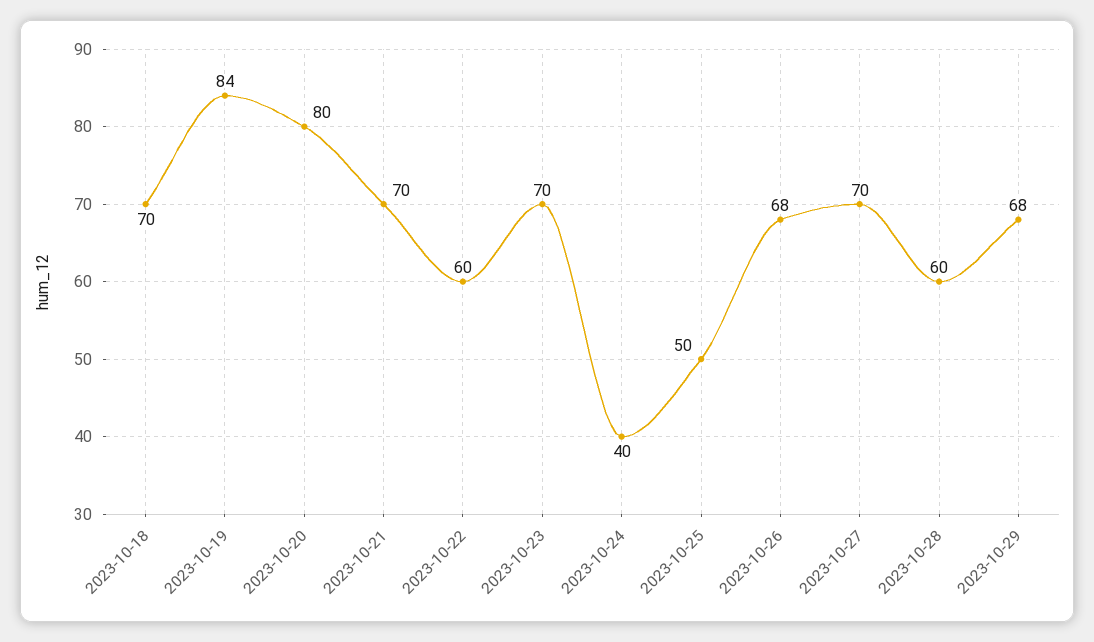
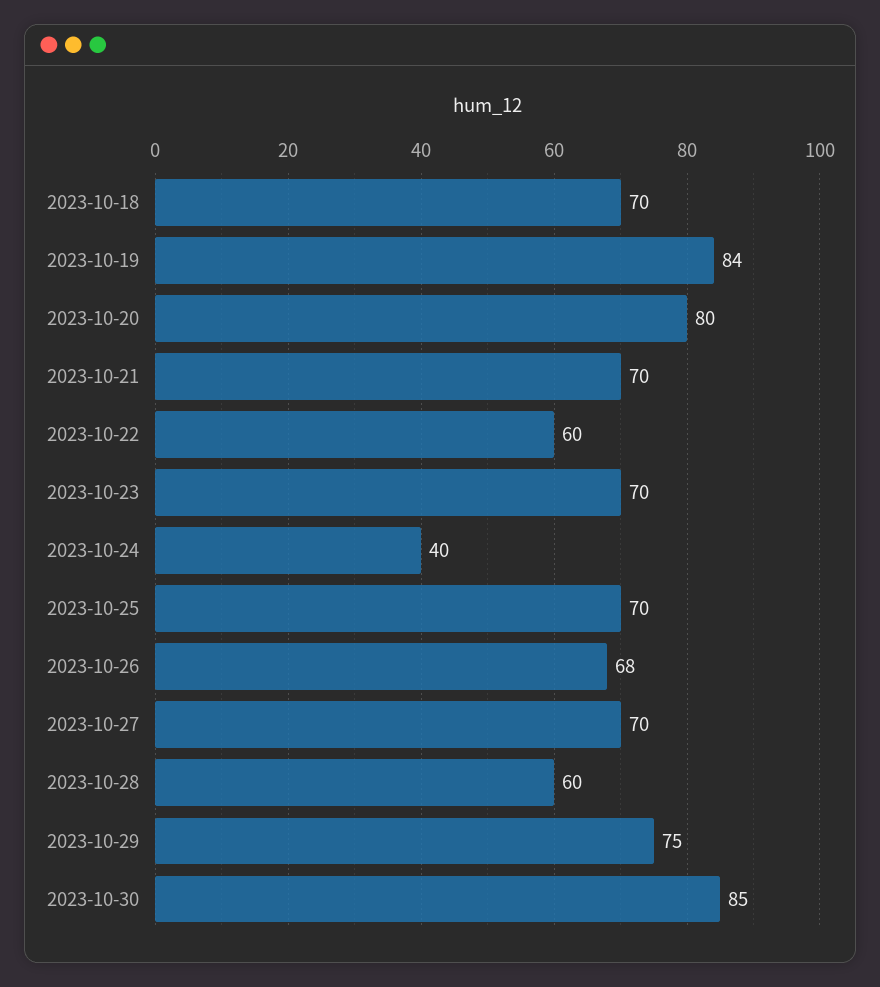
2023-10-25: 50 -> 70
2023-10-29: 68 -> 75
2023-10-30: none -> 85

